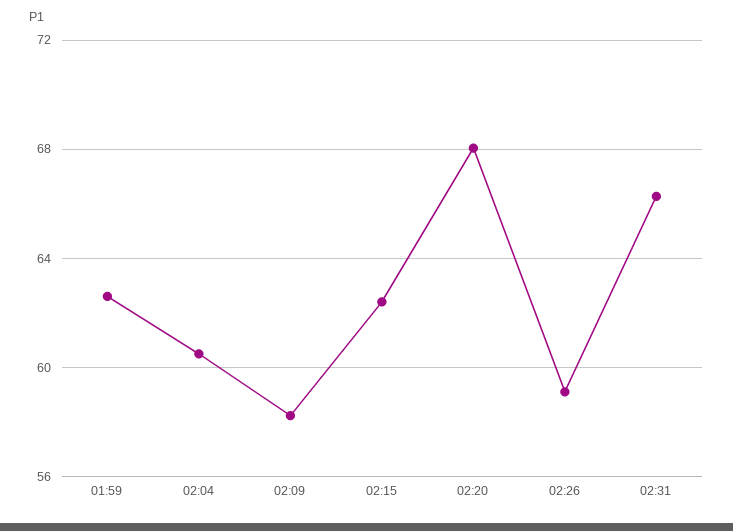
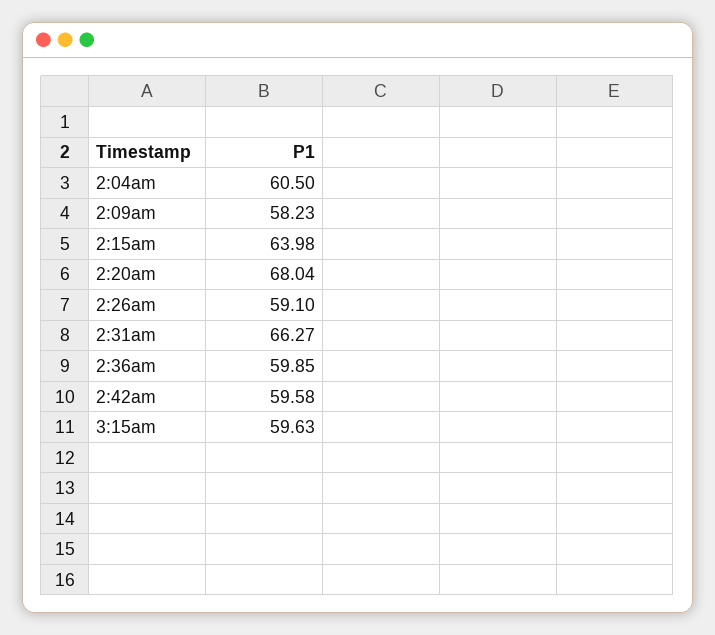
01:59: 62.5 -> none
02:15: 62.5 -> 63.98
2:36am: none -> 59.85
2:42am: none -> 59.58
3:15am: none -> 59.63

